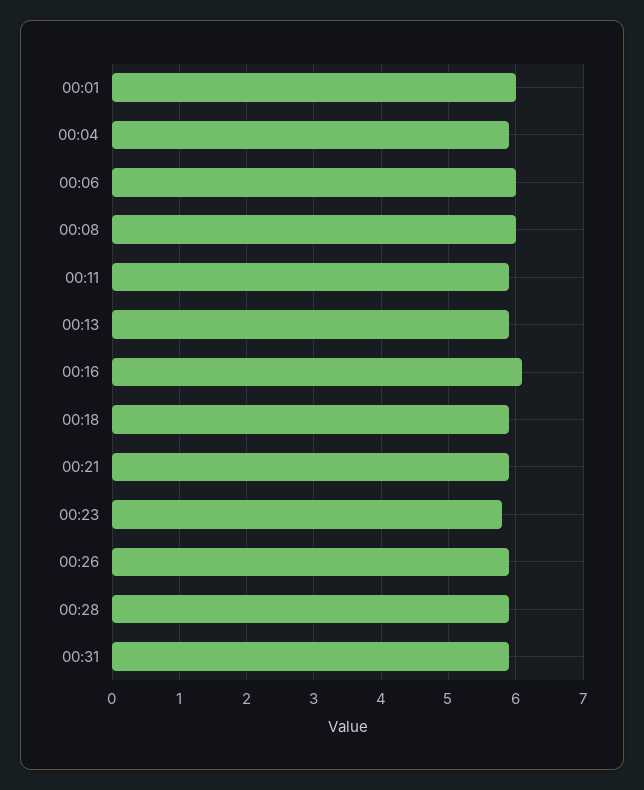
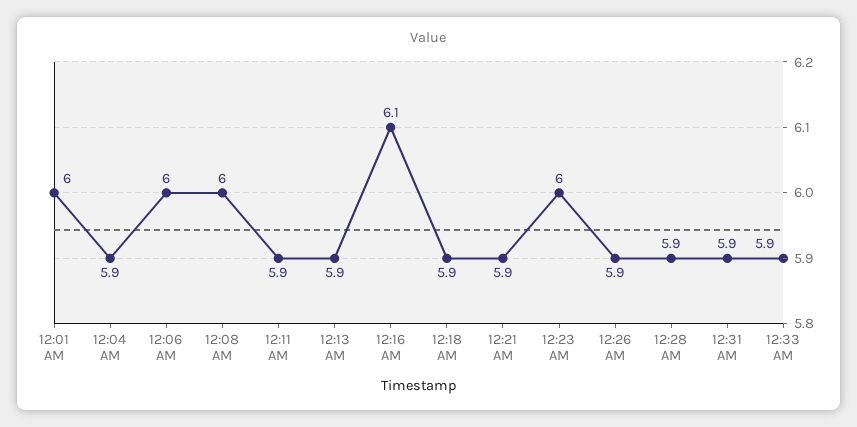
00:23: 5.8 -> 6
12:33 AM: none -> 5.9

